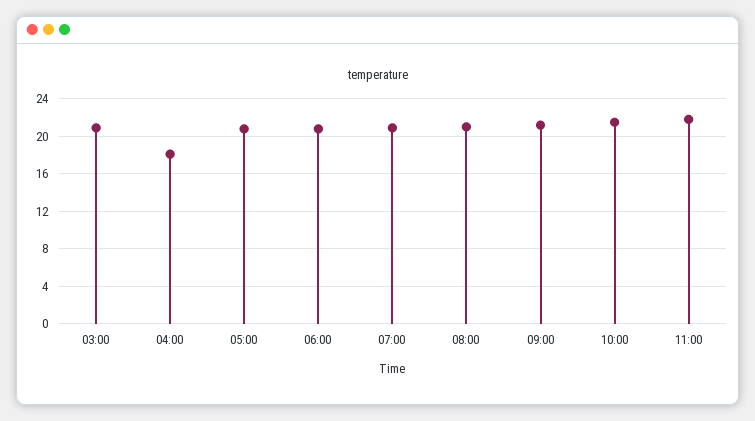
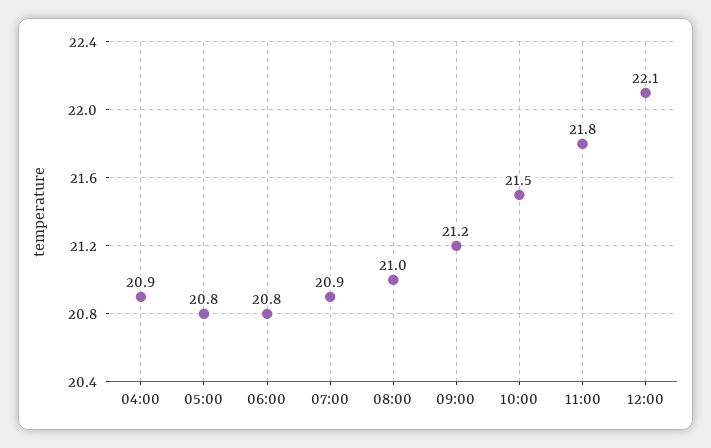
03:00: 21 -> none
04:00: 18 -> 20.9
12:00: none -> 22.1

